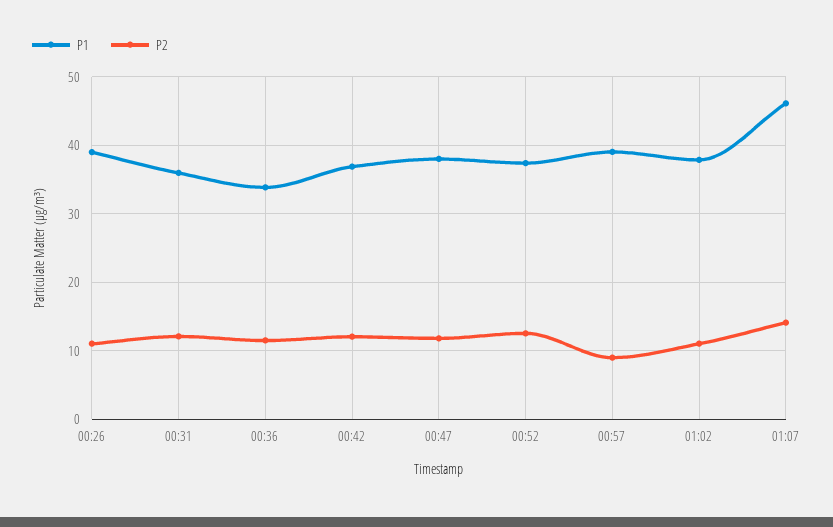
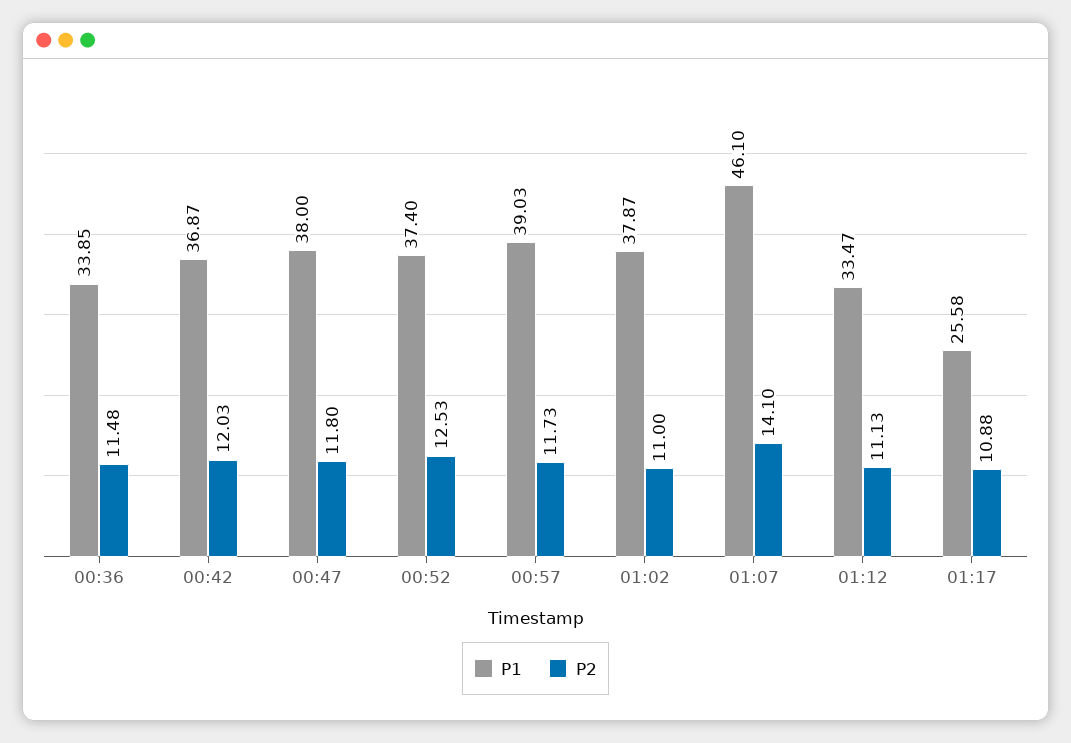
P1, 00:26: 39 -> none
P2, 00:26: 11 -> none
P1, 00:31: 36 -> none
P2, 00:31: 12 -> none
P2, 00:57: 9 -> 11.73
P1, 01:12: none -> 33.47
P2, 01:12: none -> 11.13
P1, 01:17: none -> 25.58
P2, 01:17: none -> 10.88

